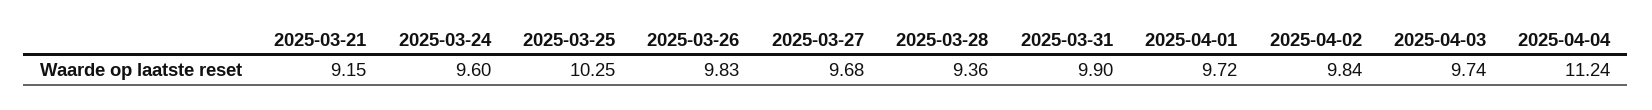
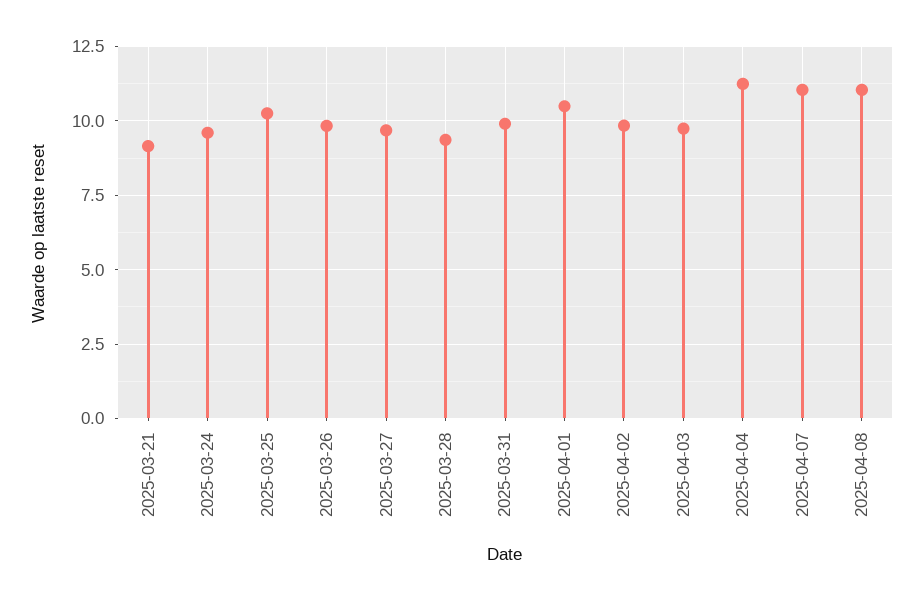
2025-04-01: 9.72 -> 10.5
2025-04-07: none -> 11
2025-04-08: none -> 11

